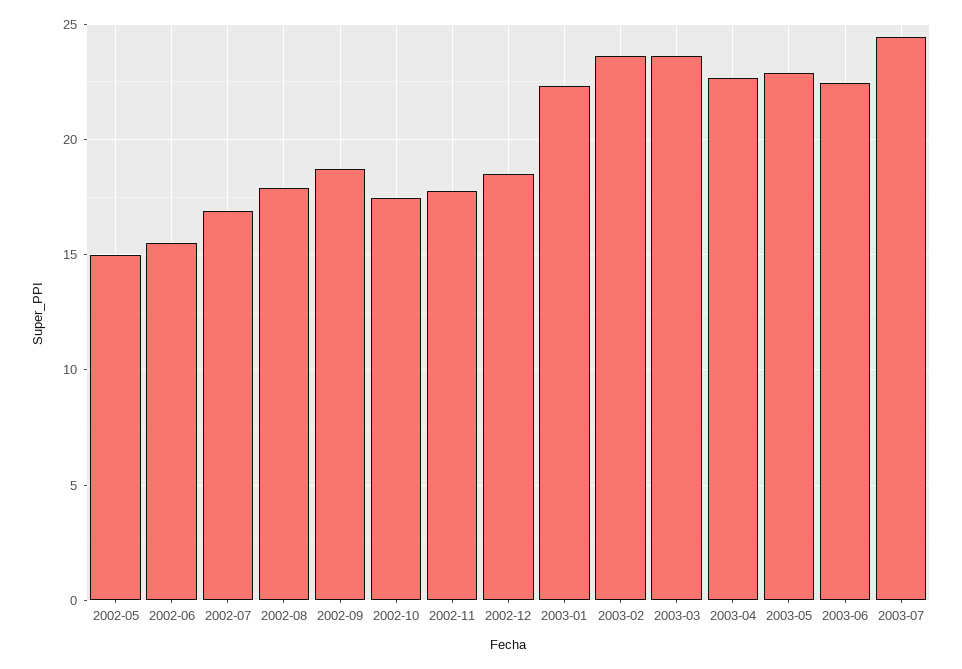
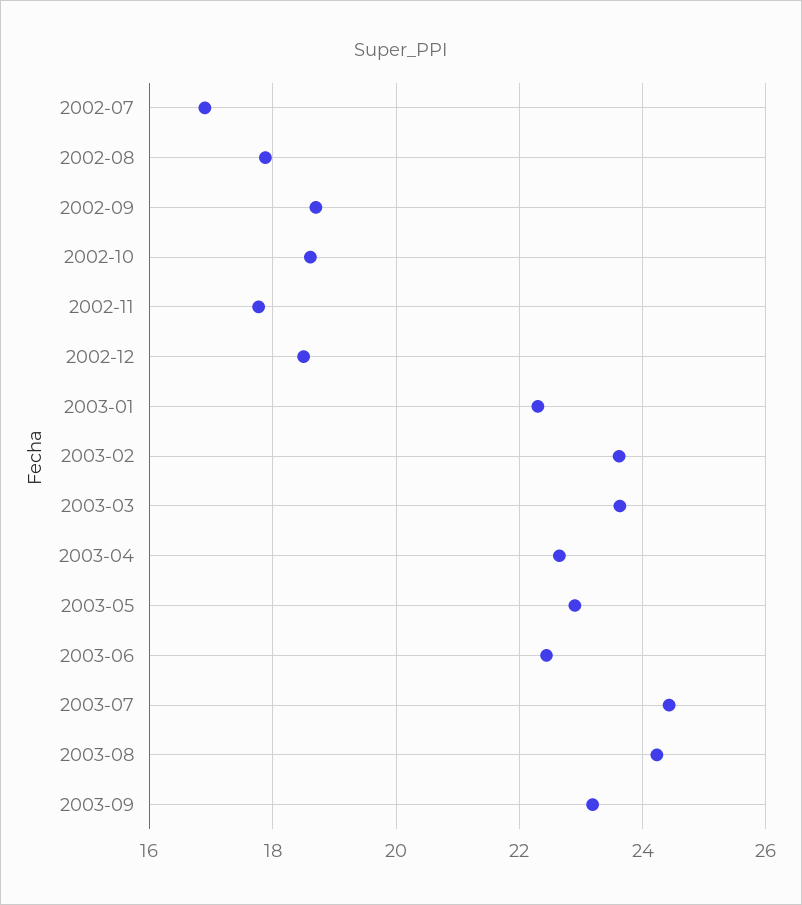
2002-05: 15 -> none
2002-06: 15.5 -> none
2002-10: 17.5 -> 18.6
2003-08: none -> 24.2
2003-09: none -> 23.2

